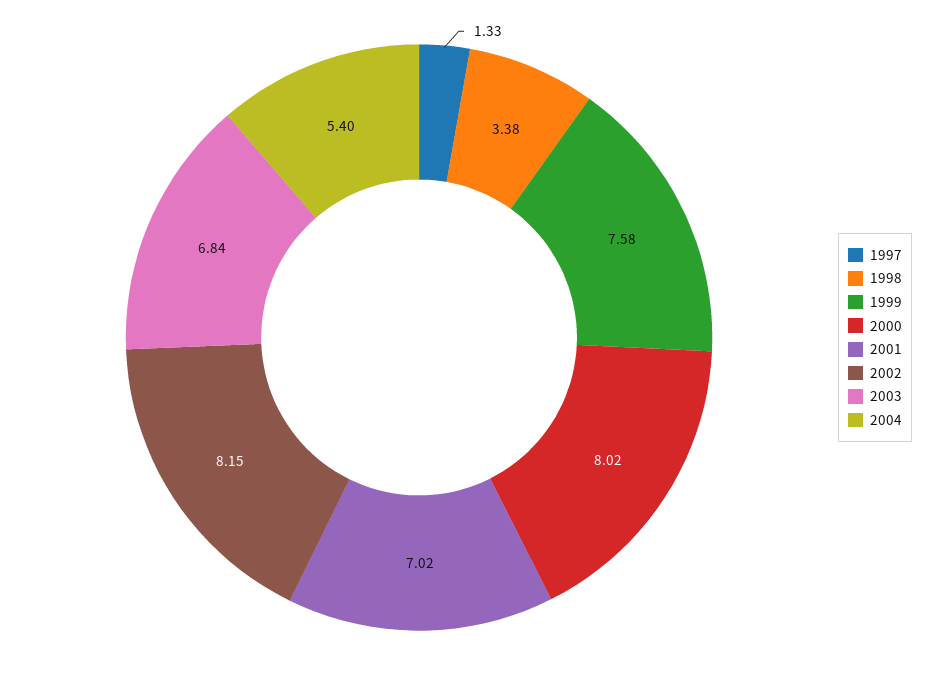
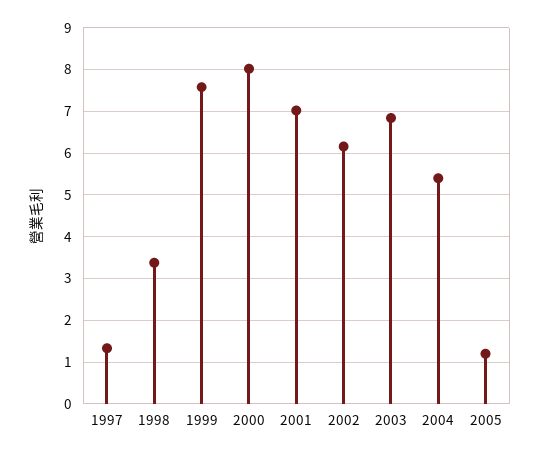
2002: 8.15 -> 6.2
2005: none -> 1.2

